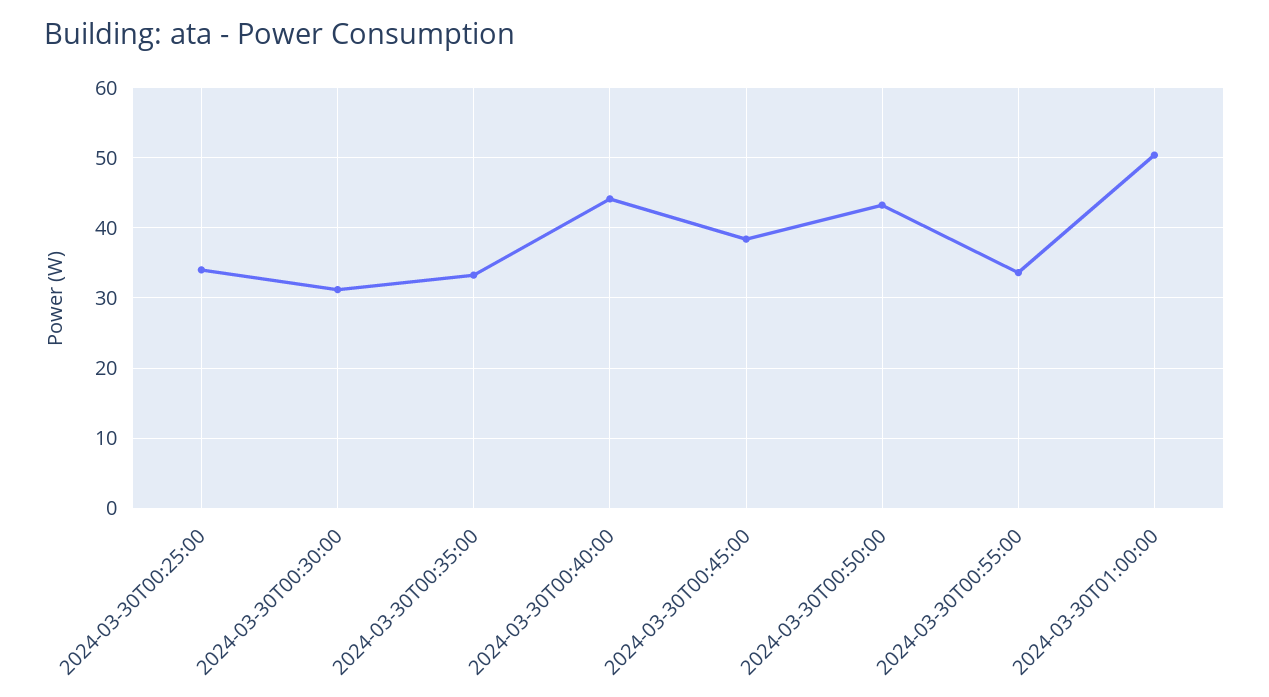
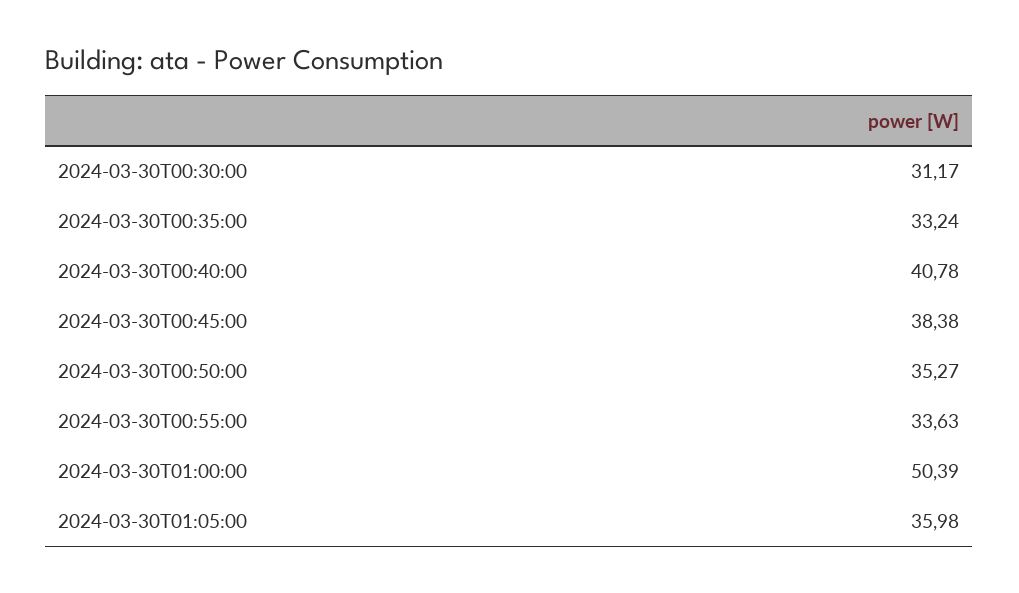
2024-03-30T00:25:00: 34 -> none
2024-03-30T00:40:00: 44 -> 40.78
2024-03-30T00:50:00: 43 -> 35.27
2024-03-30T01:05:00: none -> 35.98

